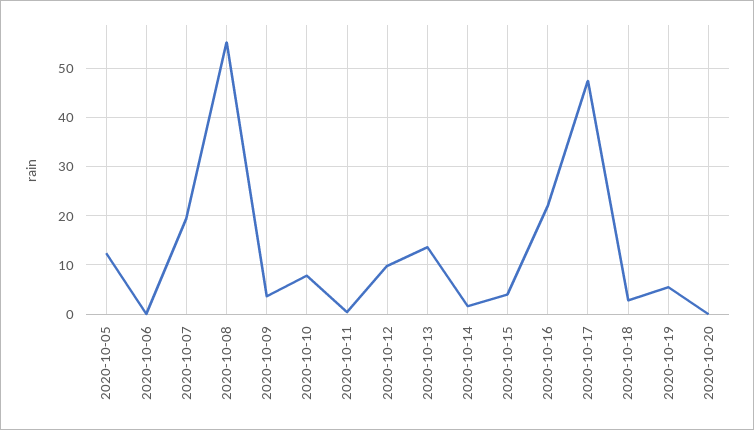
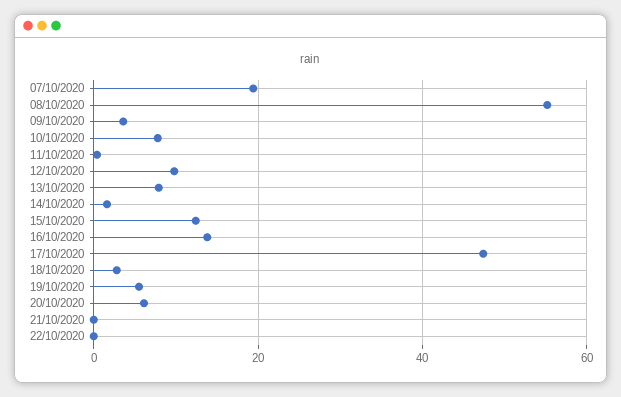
2020-10-05: 12 -> none
2020-10-06: 0 -> none
2020-10-13: 14 -> 8
2020-10-15: 4 -> 12
2020-10-16: 22 -> 14
2020-10-20: 0 -> 6
21/10/2020: none -> 0
22/10/2020: none -> 0

